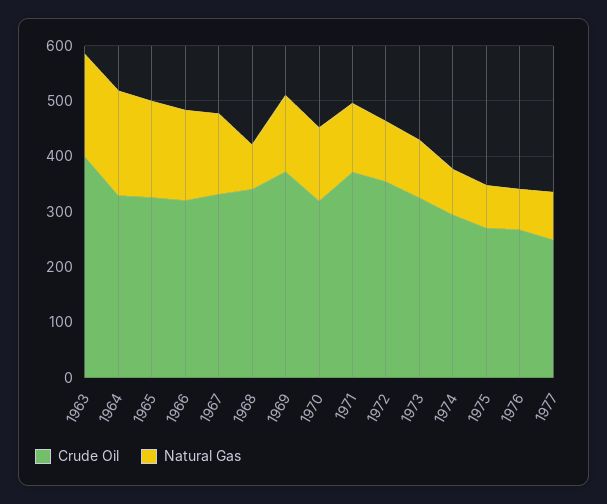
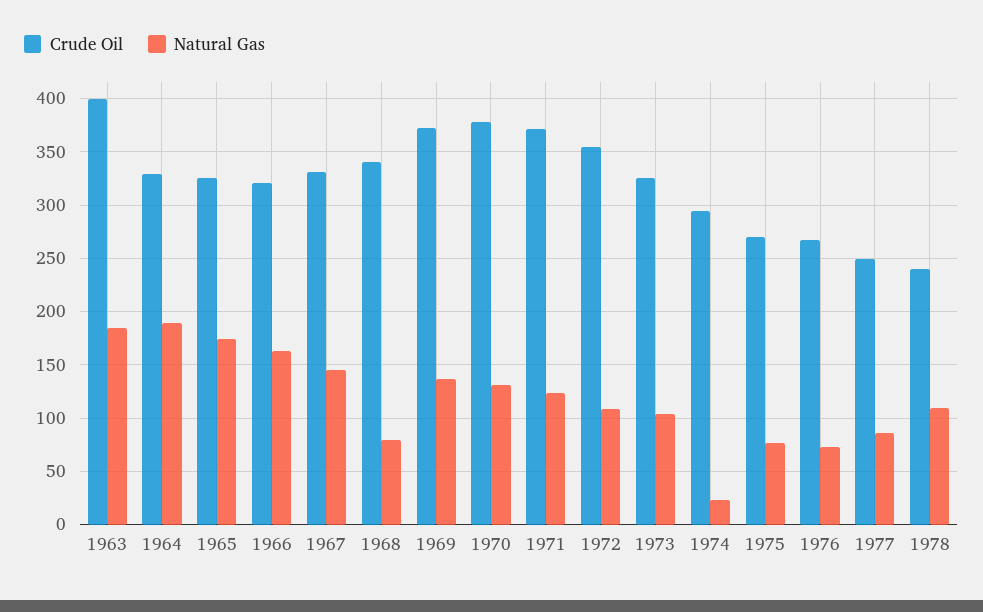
Crude Oil, 1970: 320 -> 380
Natural Gas, 1974: 80 -> 20
Crude Oil, 1978: none -> 240
Natural Gas, 1978: none -> 110

